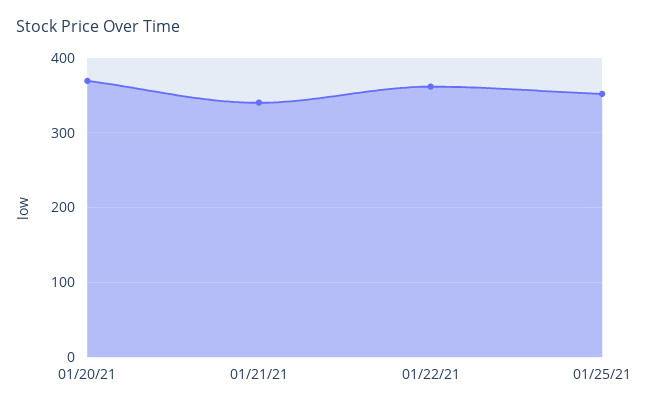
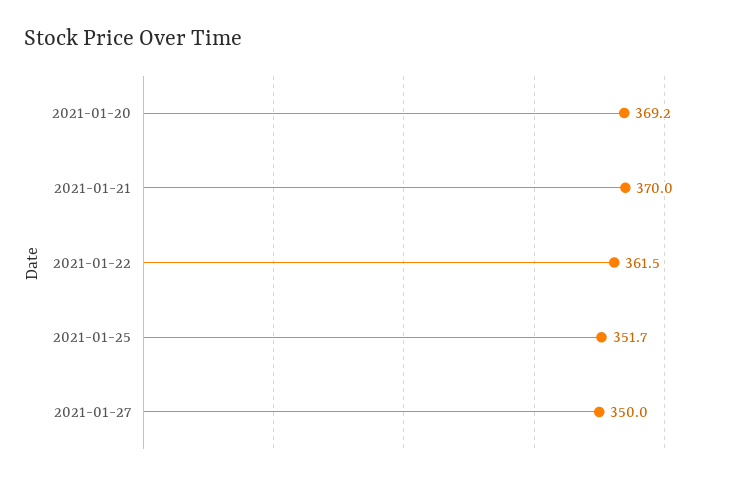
01/21/21: 340 -> 370
2021-01-27: none -> 350

